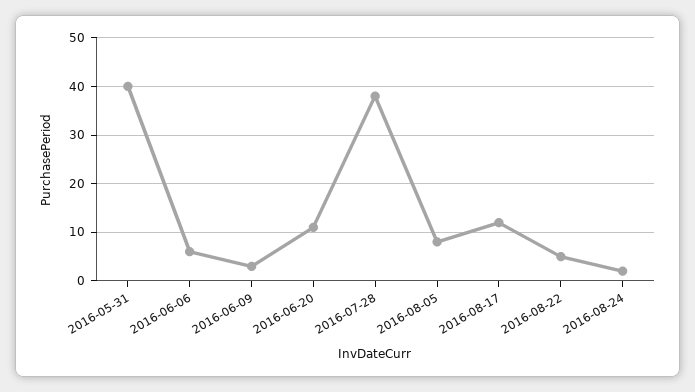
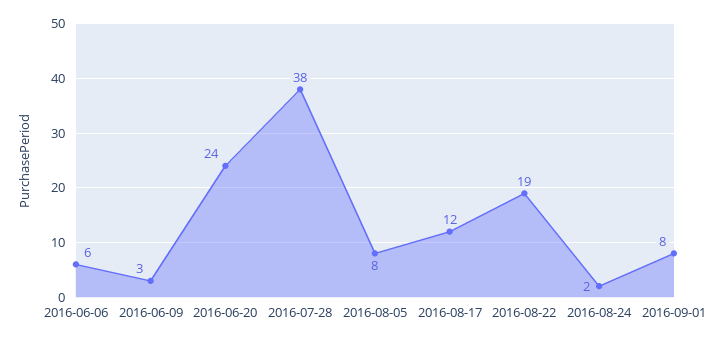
2016-05-31: 40 -> none
2016-06-20: 10 -> 24
2016-08-22: 5 -> 19
2016-09-01: none -> 8

